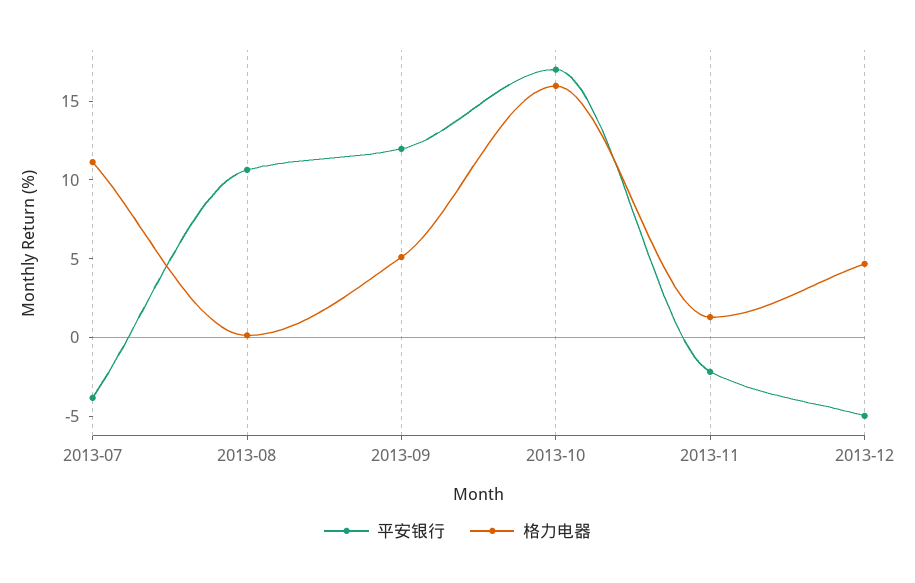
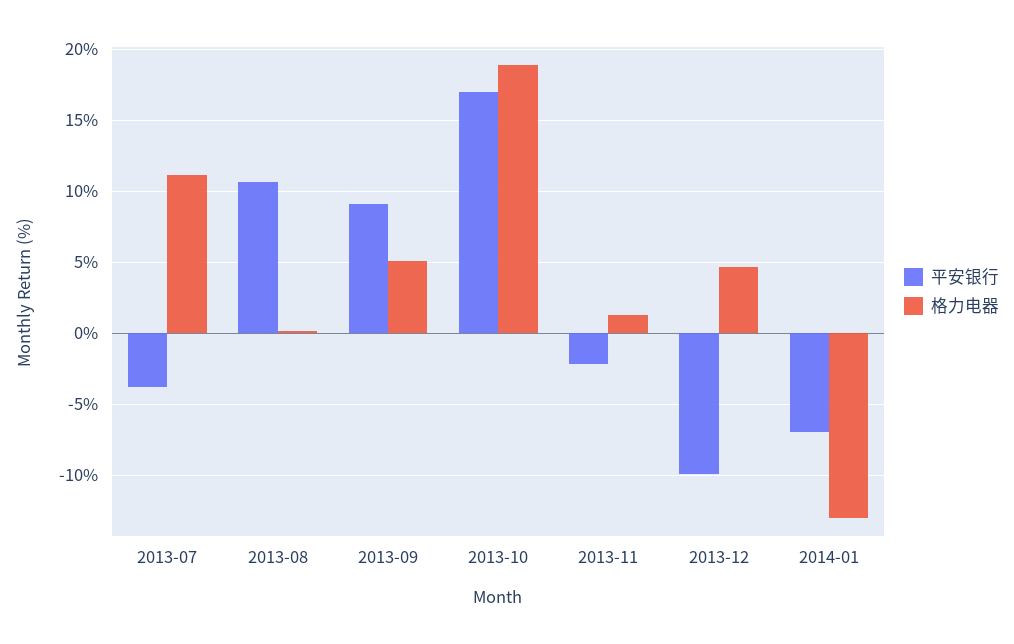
平安银行, 2013-09: 12 -> 9
格力电器, 2013-10: 16 -> 19
平安银行, 2013-12: -5 -> -10
平安银行, 2014-01: none -> -7
格力电器, 2014-01: none -> -13

